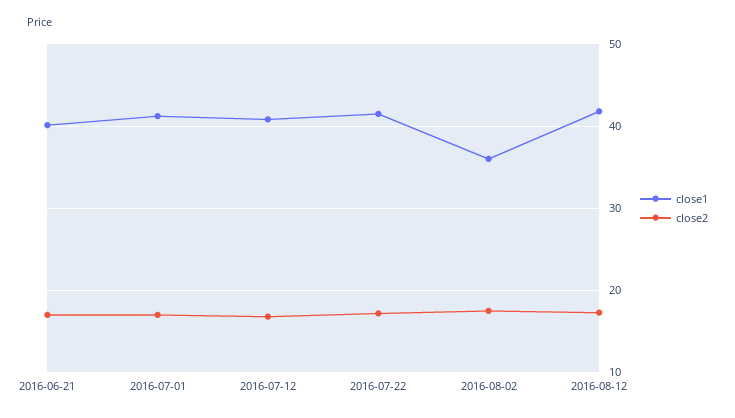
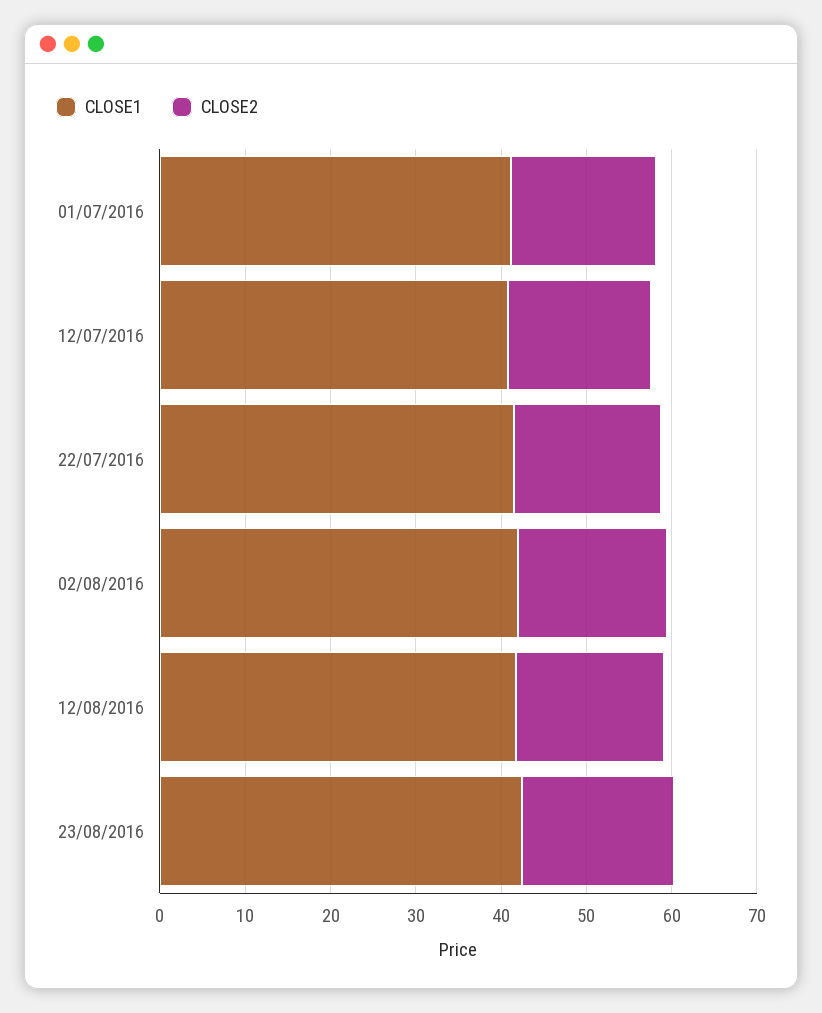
close1, 2016-06-21: 40 -> none
close2, 2016-06-21: 17 -> none
close1, 2016-08-02: 36 -> 42
close1, 23/08/2016: none -> 42
close2, 23/08/2016: none -> 18

